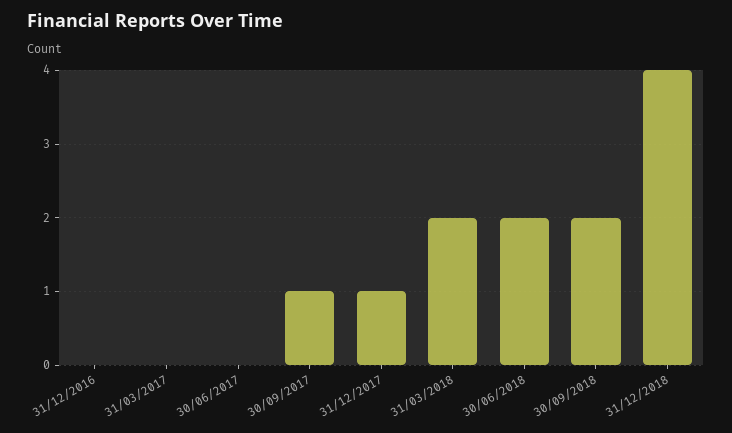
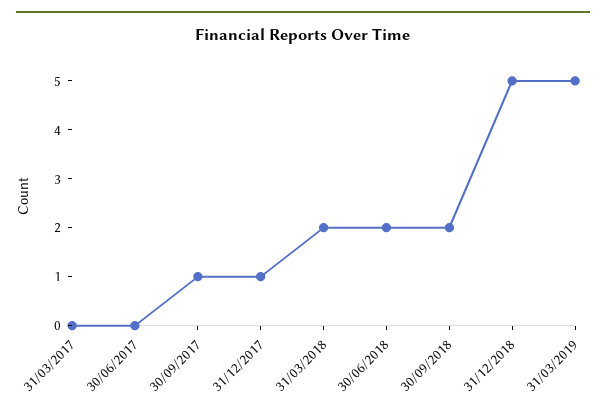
31/12/2016: 0 -> none
31/12/2018: 4 -> 5
31/03/2019: none -> 5

